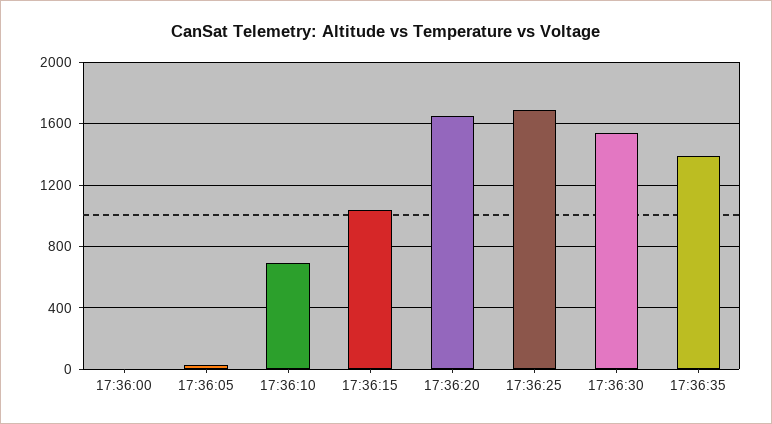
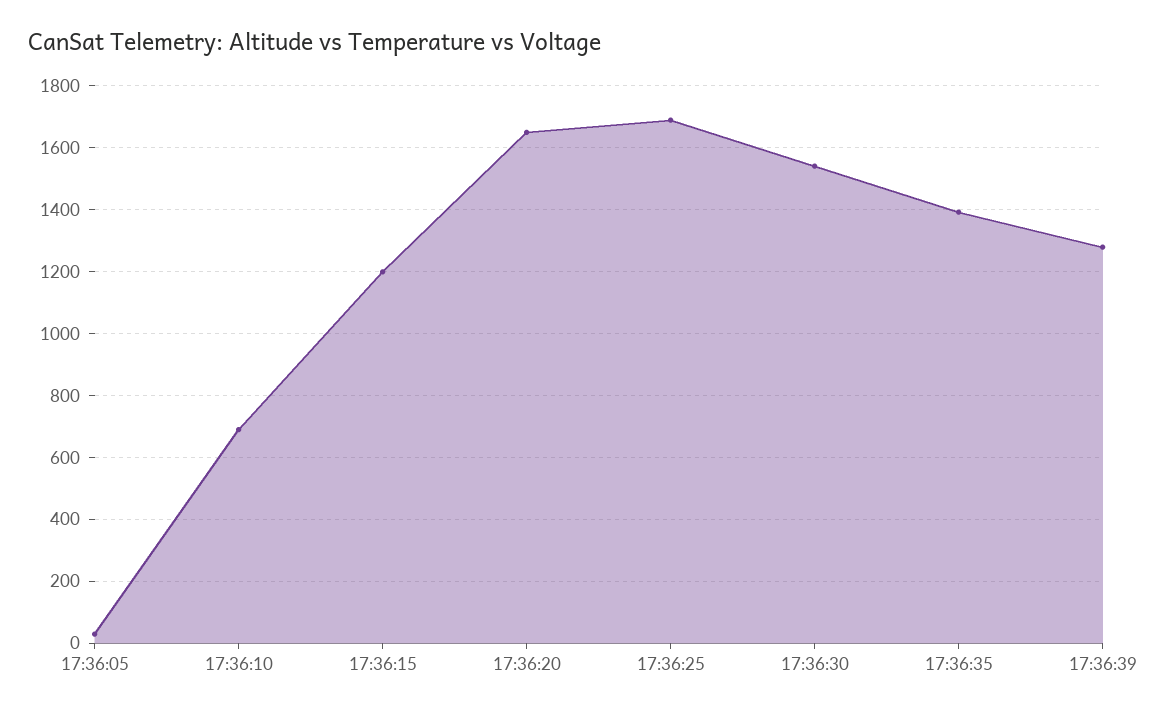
17:36:00: 0 -> none
17:36:15: 1050 -> 1200
17:36:39: none -> 1280

